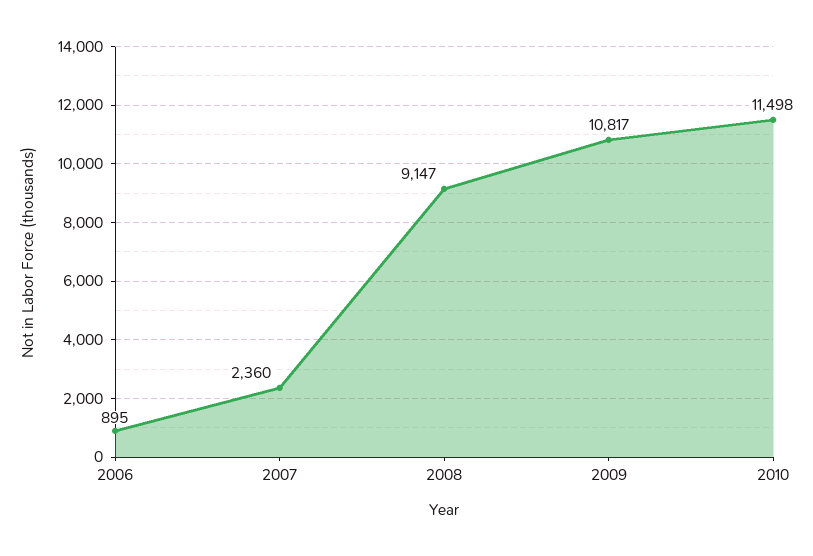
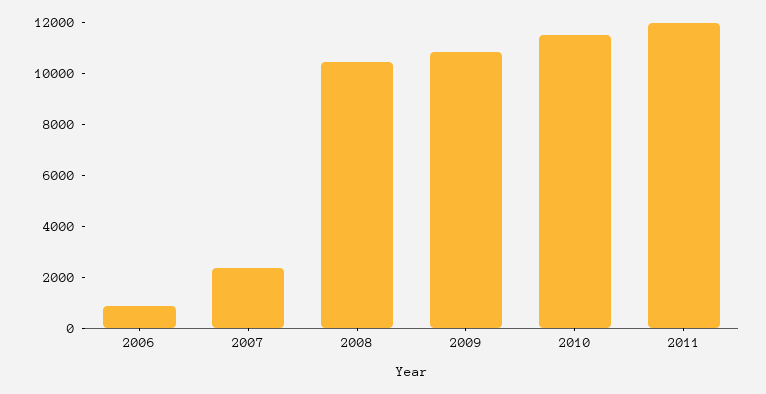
2008: 9147 -> 10500
2011: none -> 12000

